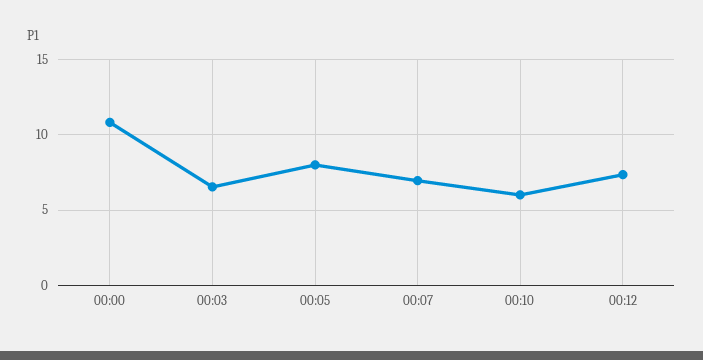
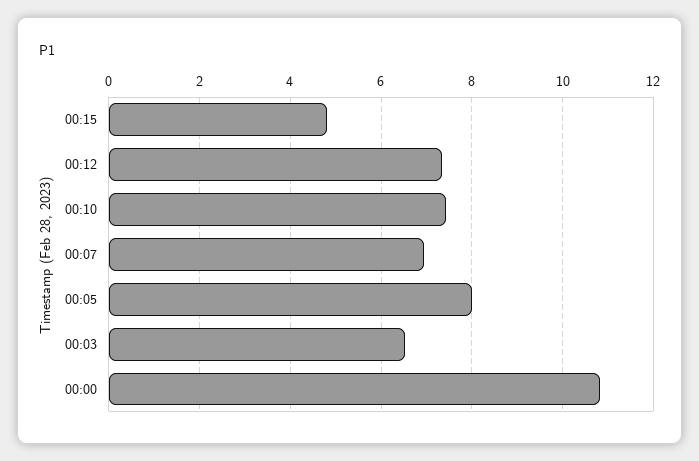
00:10: 6 -> 7.4
00:15: none -> 4.8

